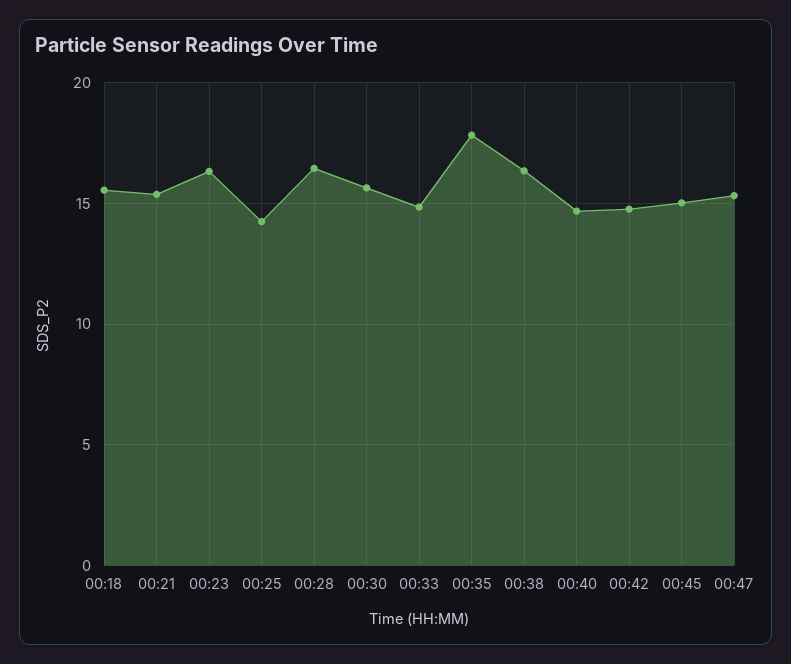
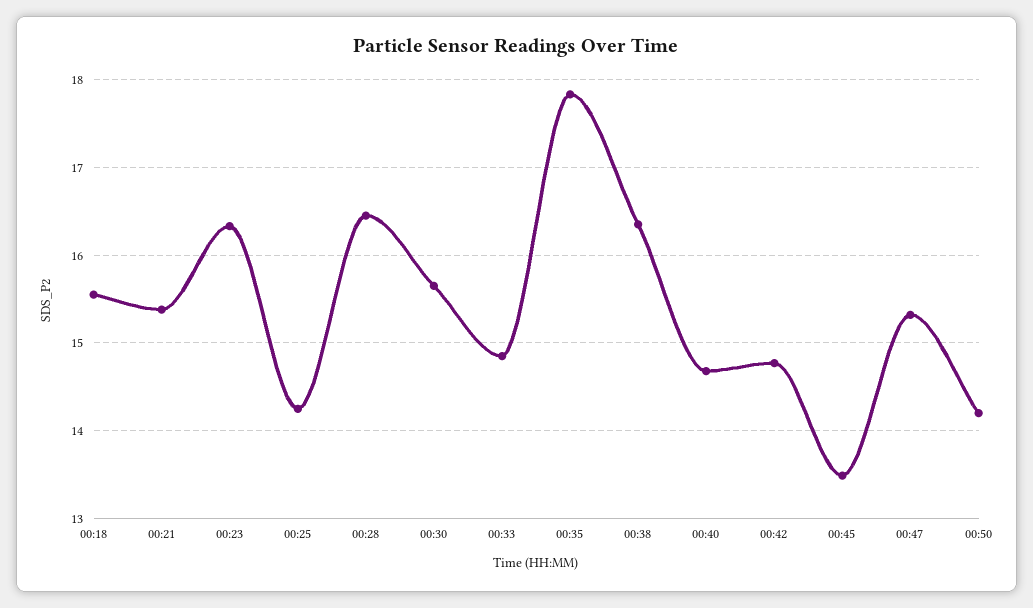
00:45: 15 -> 13.5
00:50: none -> 14.2

